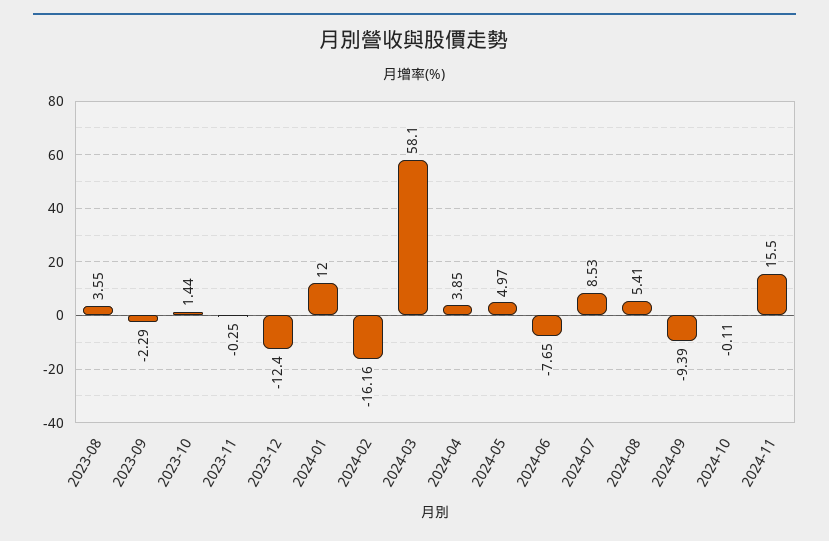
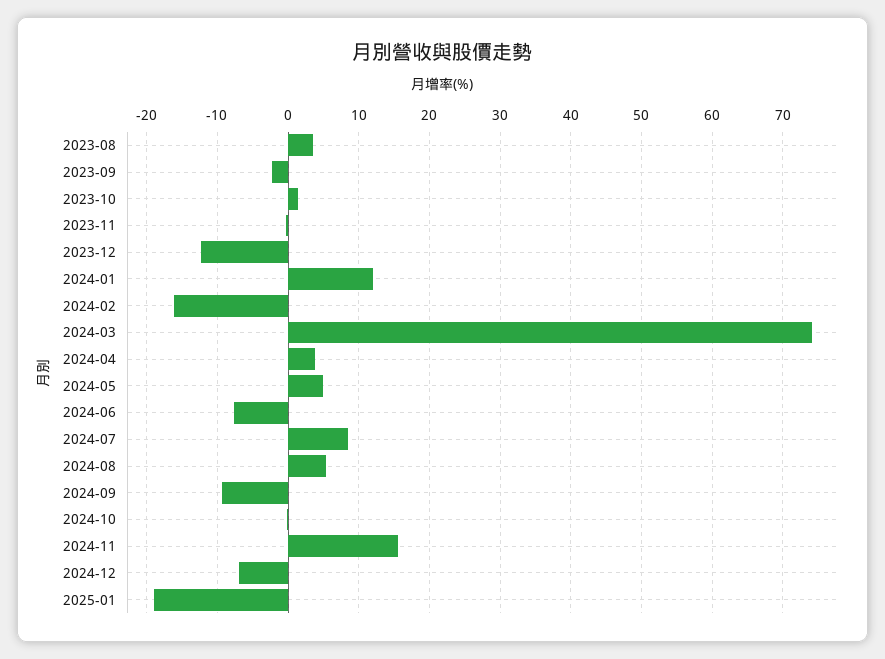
2024-03: 58.1 -> 74
2024-12: none -> -7
2025-01: none -> -19

